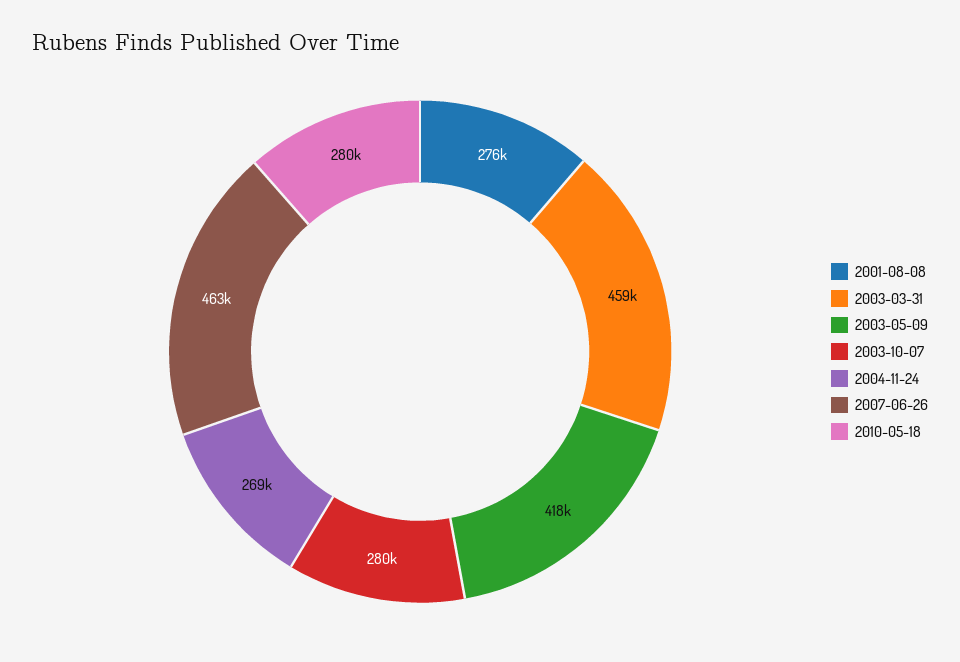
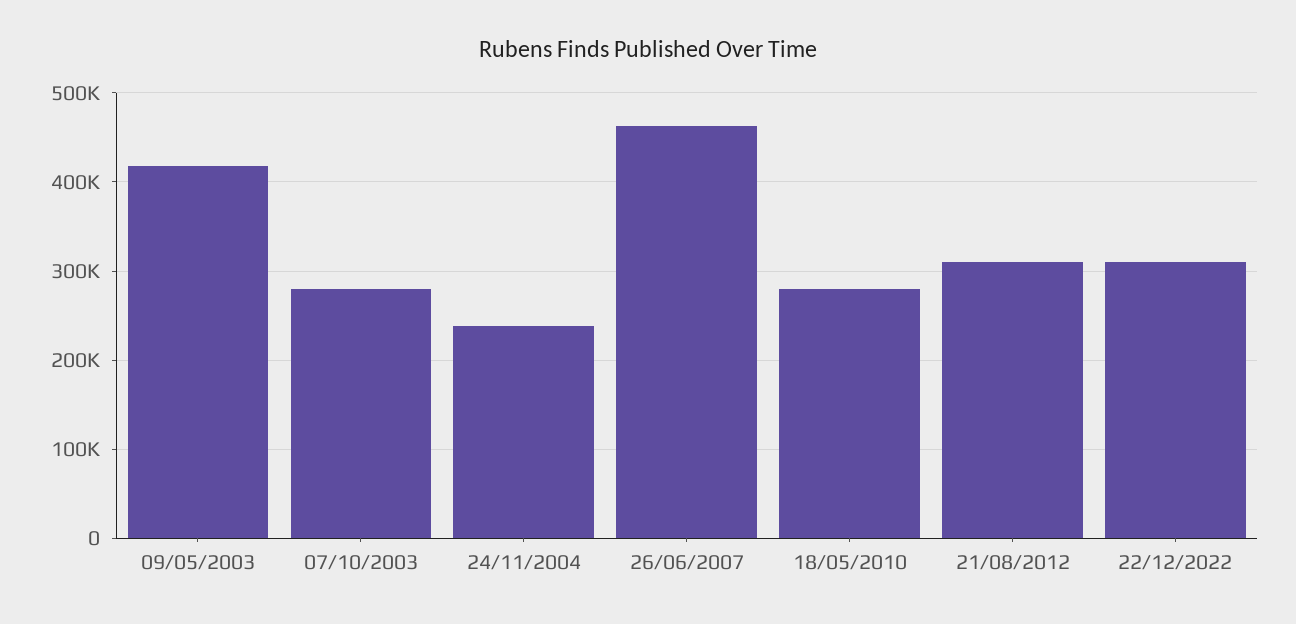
2001-08-08: 276000 -> none
2003-03-31: 459000 -> none
2004-11-24: 269000 -> 240000
21/08/2012: none -> 310000
22/12/2022: none -> 310000

